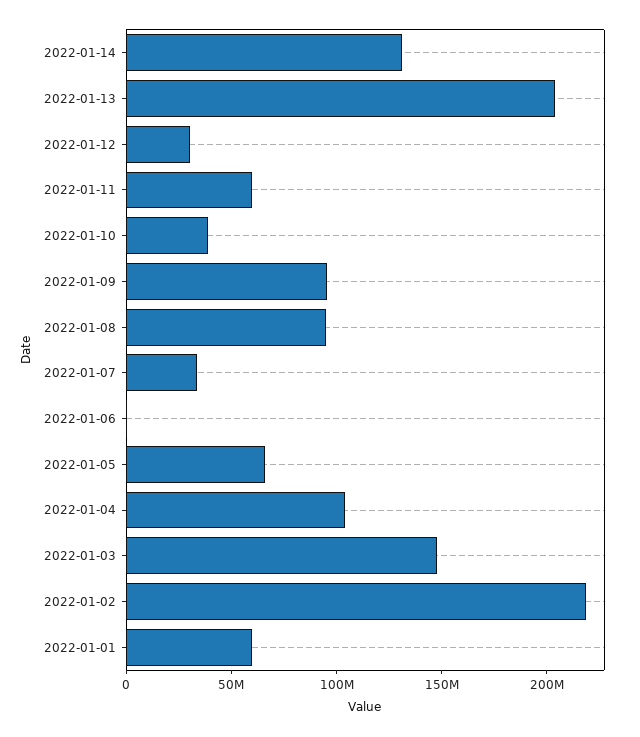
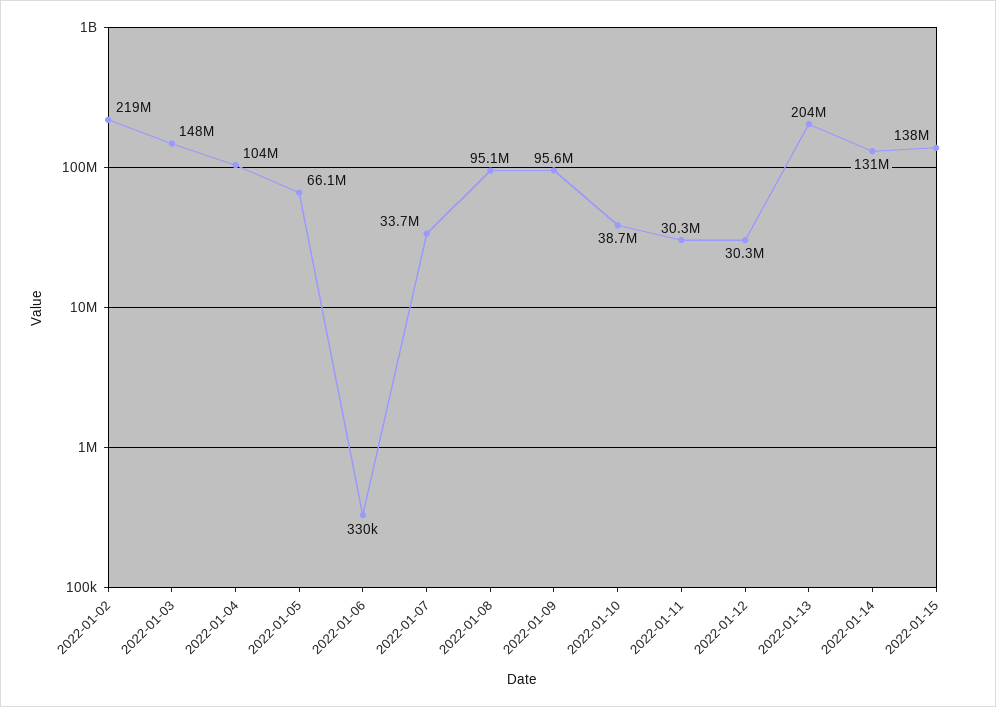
2022-01-11: 60000000 -> 30300000
2022-01-01: 60000000 -> none
2022-01-15: none -> 138000000

